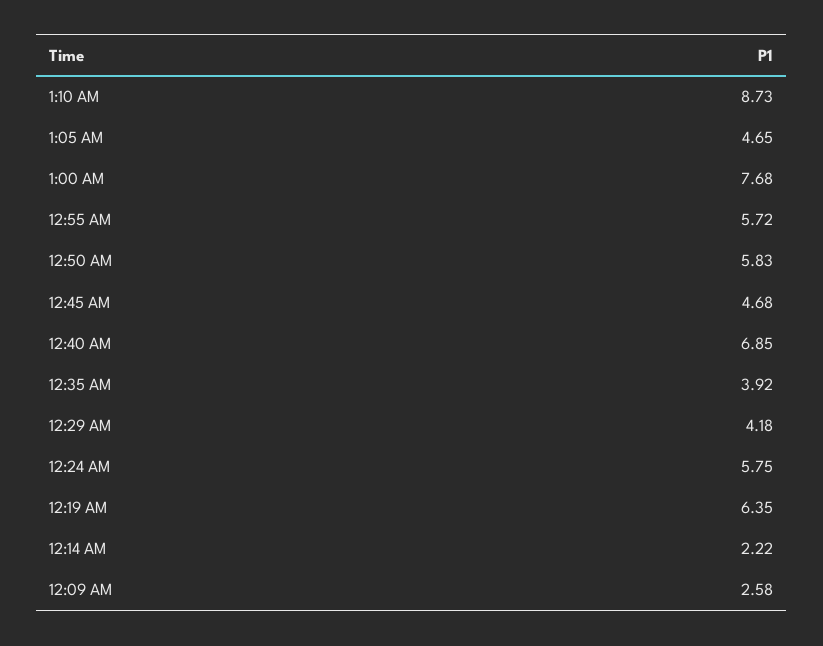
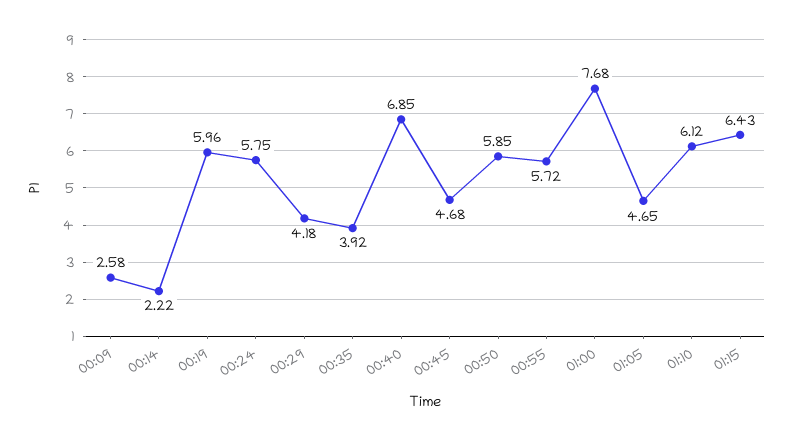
1:10 AM: 8.73 -> 6.12
12:50 AM: 5.83 -> 5.85
12:19 AM: 6.35 -> 5.96
01:15: none -> 6.43

